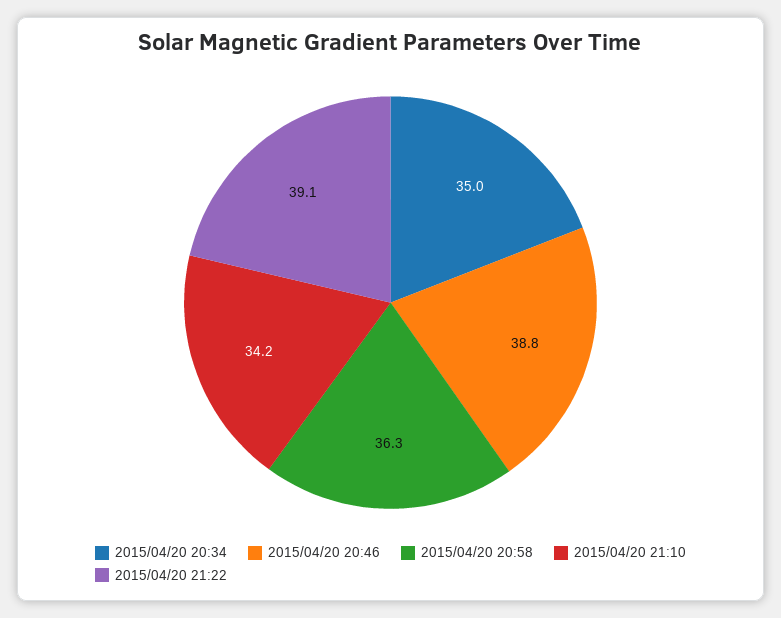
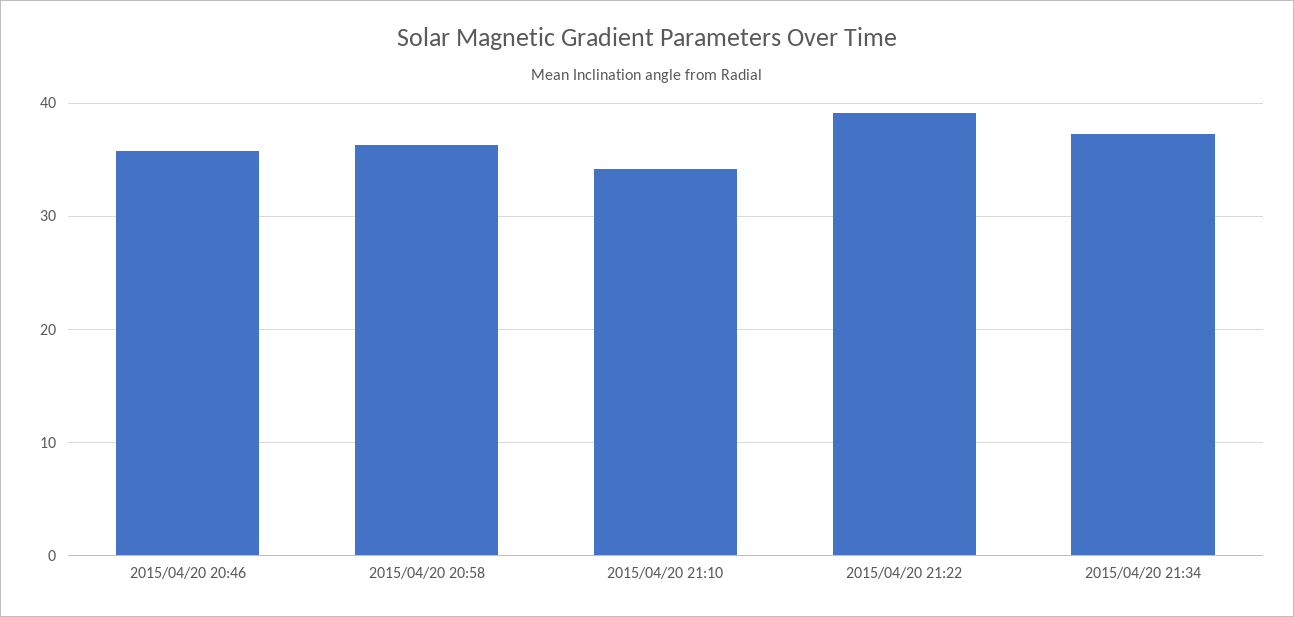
2015/04/20 20:34: 35 -> none
2015/04/20 20:46: 38.8 -> 36
2015/04/20 21:34: none -> 37

